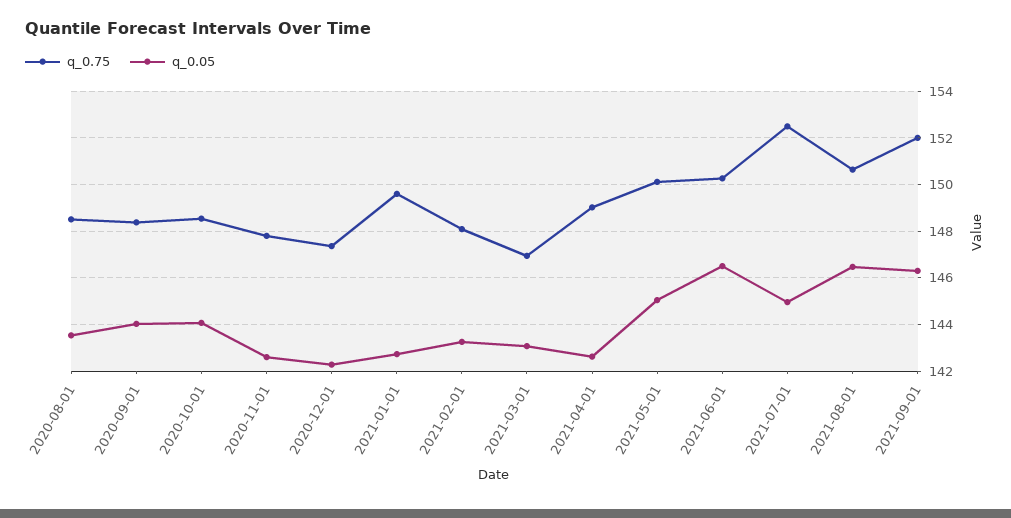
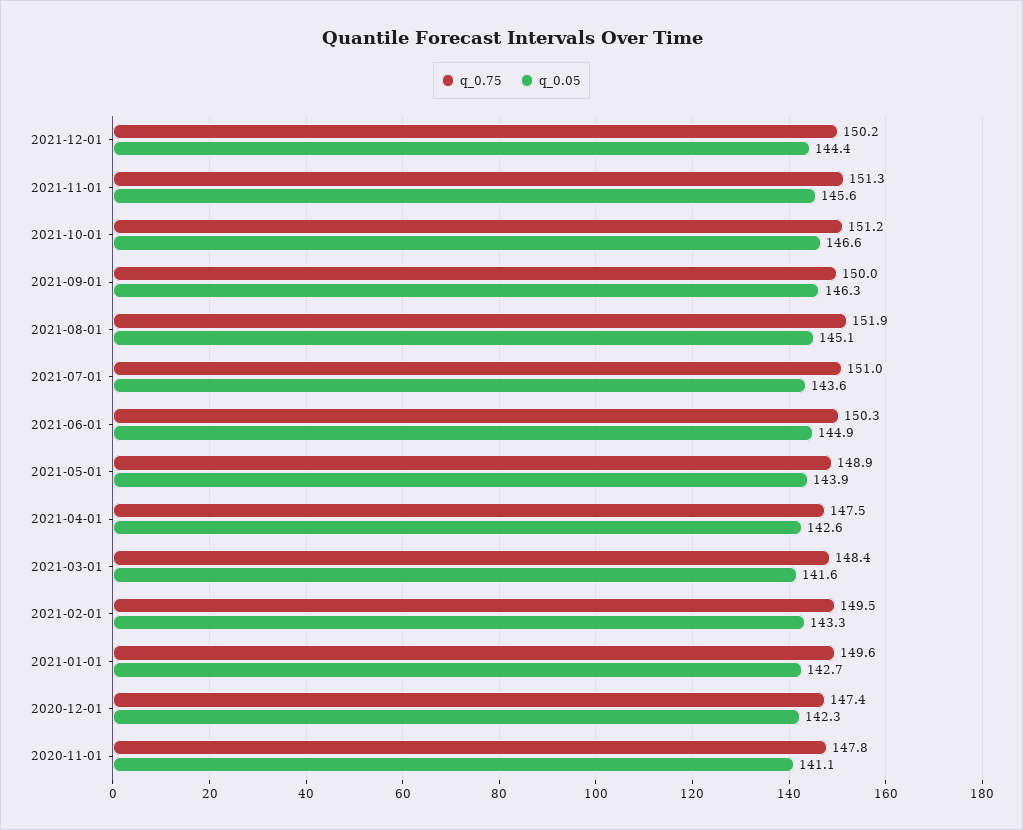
q_0.75, 2020-08-01: 148.5 -> none
q_0.05, 2020-08-01: 143.5 -> none
q_0.75, 2020-09-01: 148.5 -> none
q_0.05, 2020-09-01: 144 -> none
q_0.75, 2020-10-01: 148.5 -> none
q_0.05, 2020-10-01: 144 -> none
q_0.05, 2020-11-01: 142.5 -> 141.1
q_0.75, 2021-02-01: 148 -> 149.5
q_0.75, 2021-03-01: 147 -> 148.4
q_0.05, 2021-03-01: 143 -> 141.6
q_0.75, 2021-04-01: 149 -> 147.5
q_0.75, 2021-05-01: 150 -> 148.9
q_0.05, 2021-05-01: 145 -> 143.9
q_0.05, 2021-06-01: 146.5 -> 144.9
q_0.75, 2021-07-01: 152.5 -> 151
q_0.05, 2021-07-01: 145 -> 143.6
q_0.75, 2021-08-01: 150.5 -> 151.9
q_0.05, 2021-08-01: 146.5 -> 145.1
q_0.75, 2021-09-01: 152 -> 150
q_0.75, 2021-12-01: none -> 150.2
q_0.05, 2021-12-01: none -> 144.4
q_0.75, 2021-11-01: none -> 151.3
q_0.05, 2021-11-01: none -> 145.6
q_0.75, 2021-10-01: none -> 151.2
q_0.05, 2021-10-01: none -> 146.6

